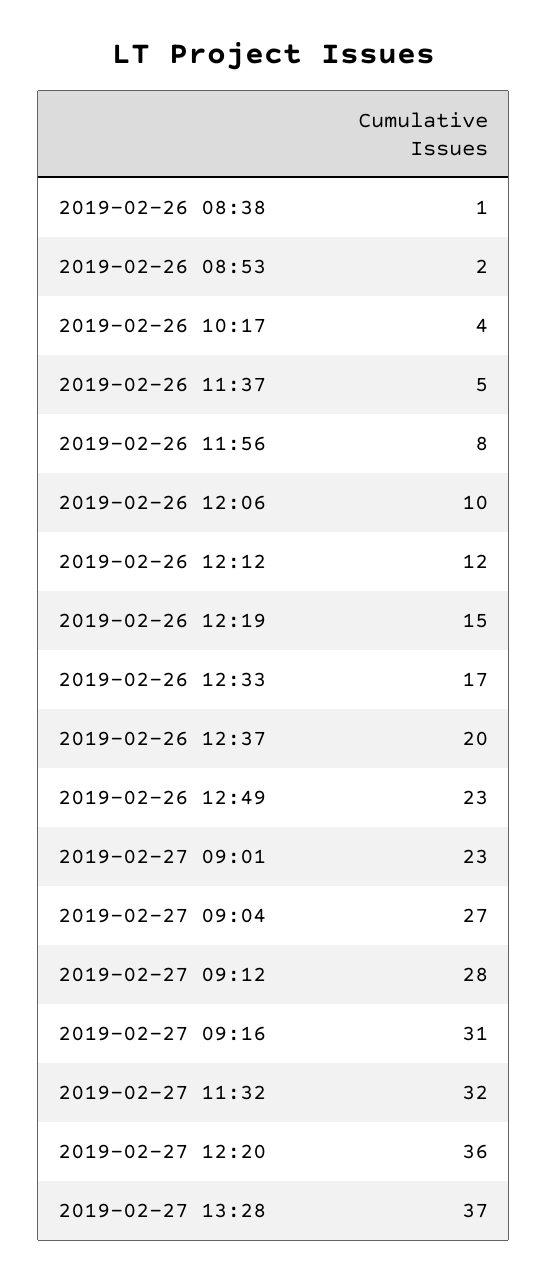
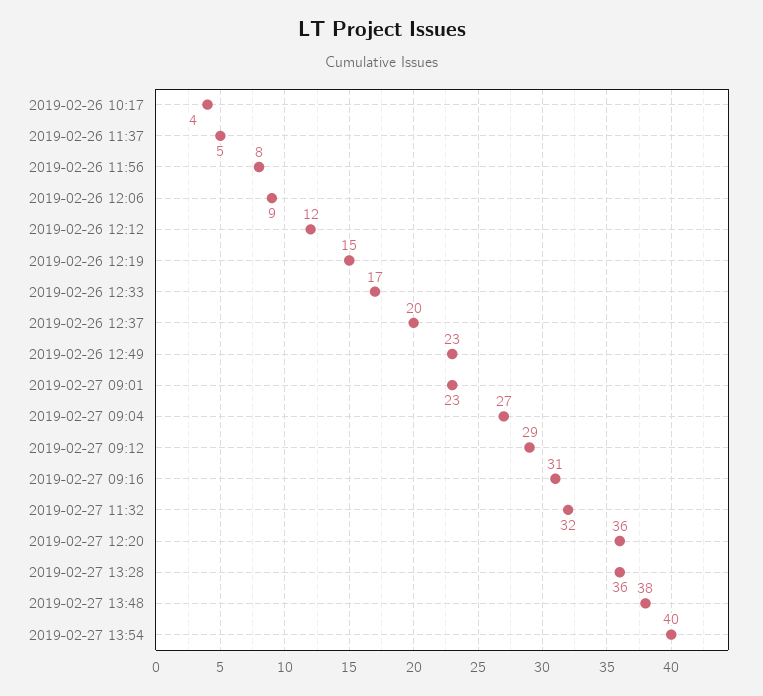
2019-02-26 08:38: 1 -> none
2019-02-26 08:53: 2 -> none
2019-02-26 12:06: 10 -> 9
2019-02-27 09:12: 28 -> 29
2019-02-27 13:28: 37 -> 36
2019-02-27 13:48: none -> 38
2019-02-27 13:54: none -> 40

